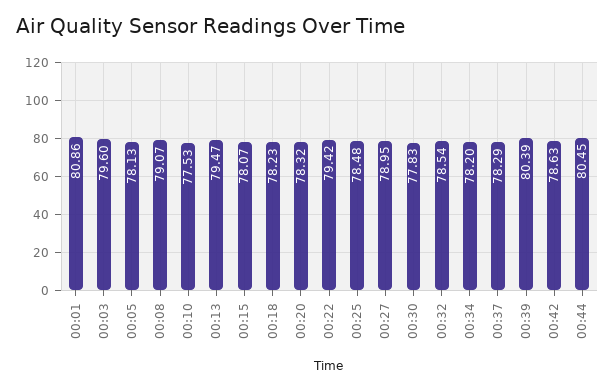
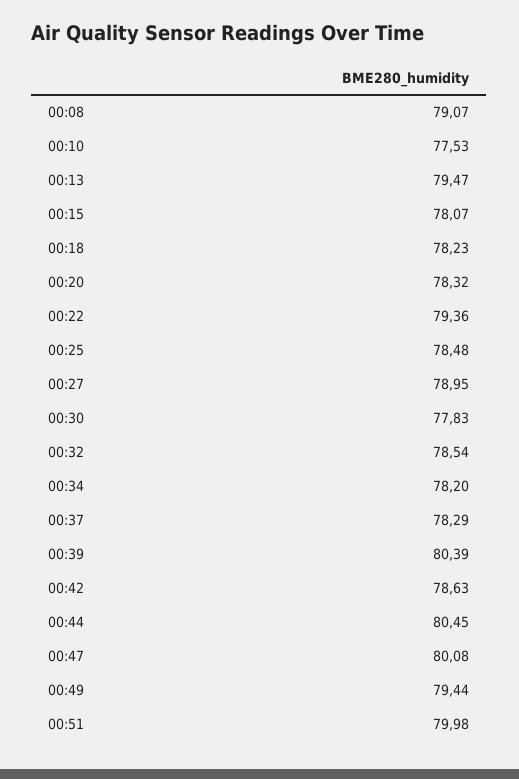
00:01: 80.86 -> none
00:03: 79.6 -> none
00:05: 78.13 -> none
00:22: 79.42 -> 79.36
00:47: none -> 80.08
00:49: none -> 79.44
00:51: none -> 79.98

